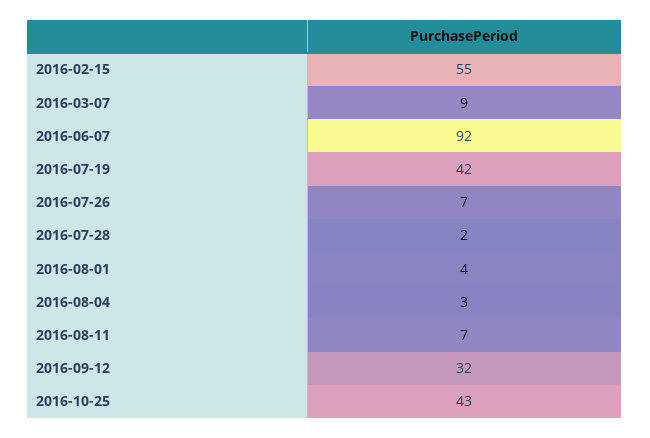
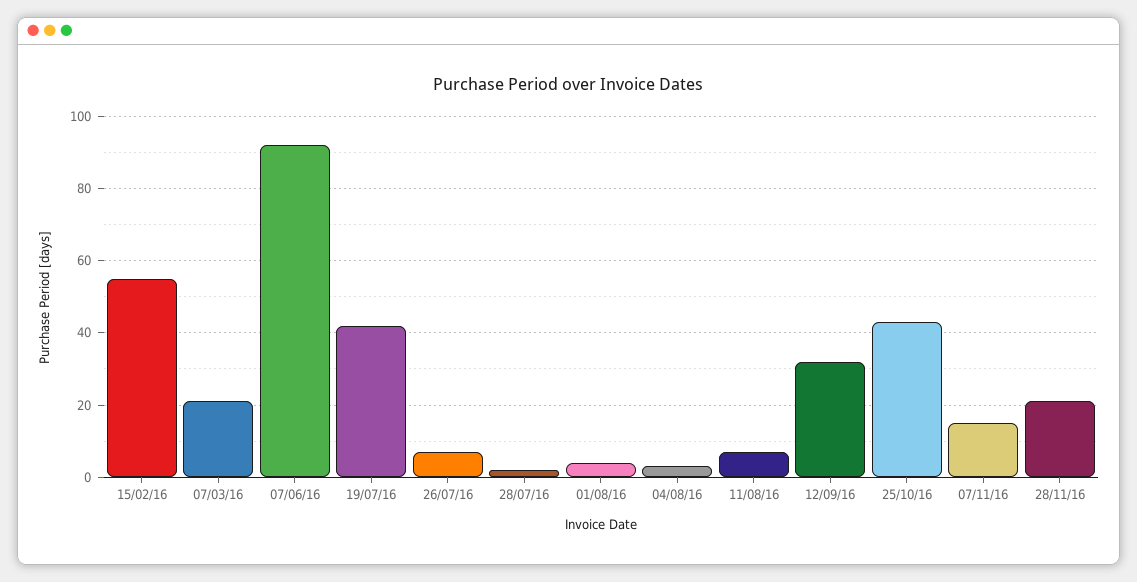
2016-03-07: 9 -> 20
07/11/16: none -> 15
28/11/16: none -> 20

